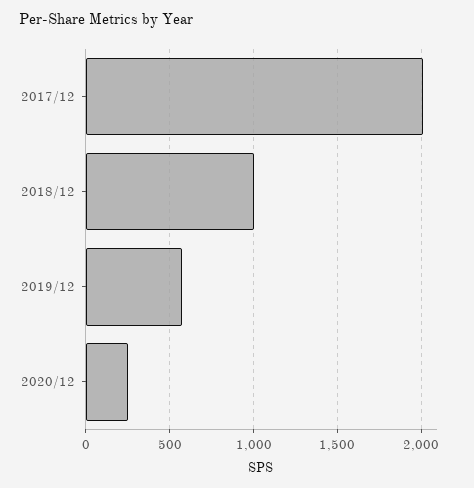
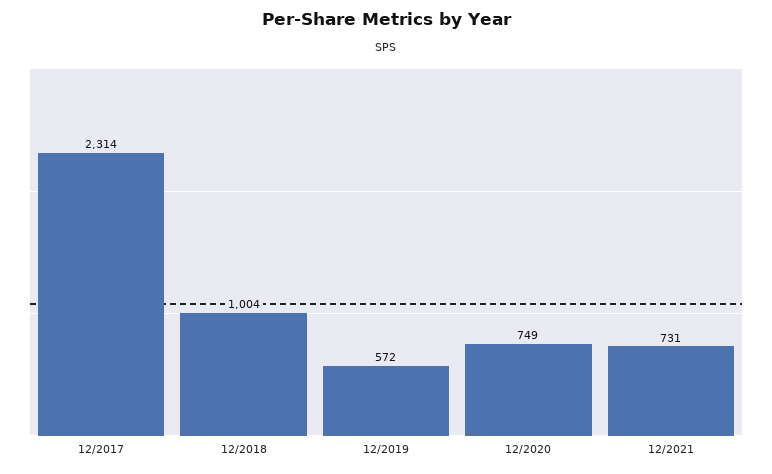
2017/12: 2000 -> 2314
2020/12: 250 -> 749
12/2021: none -> 731

